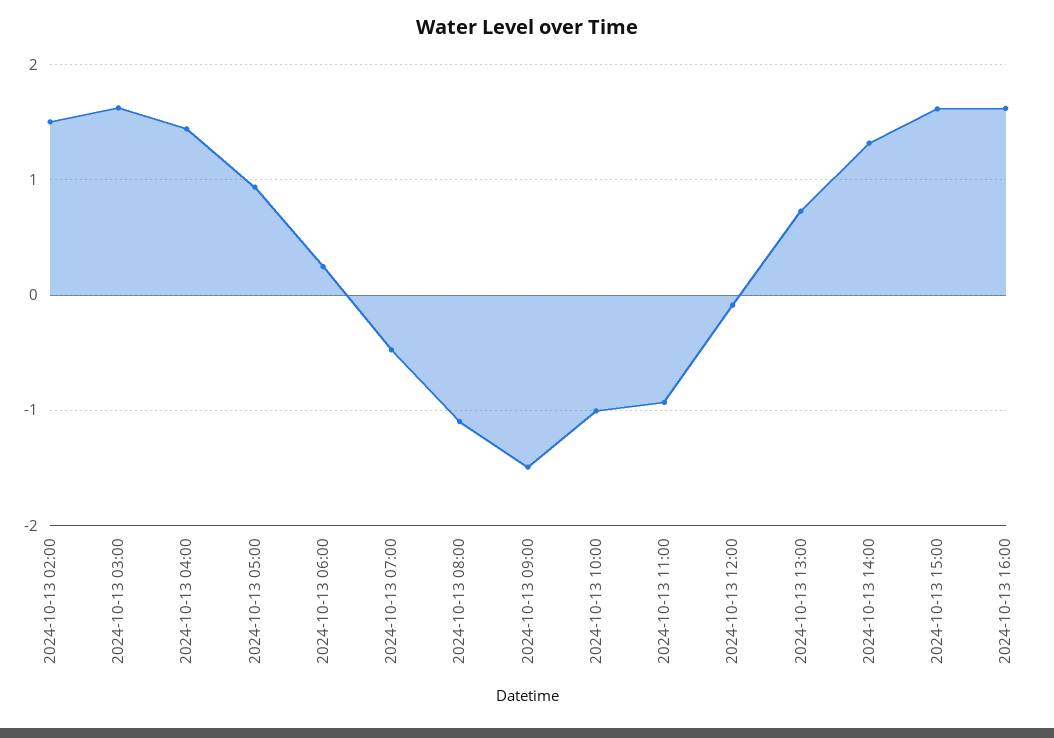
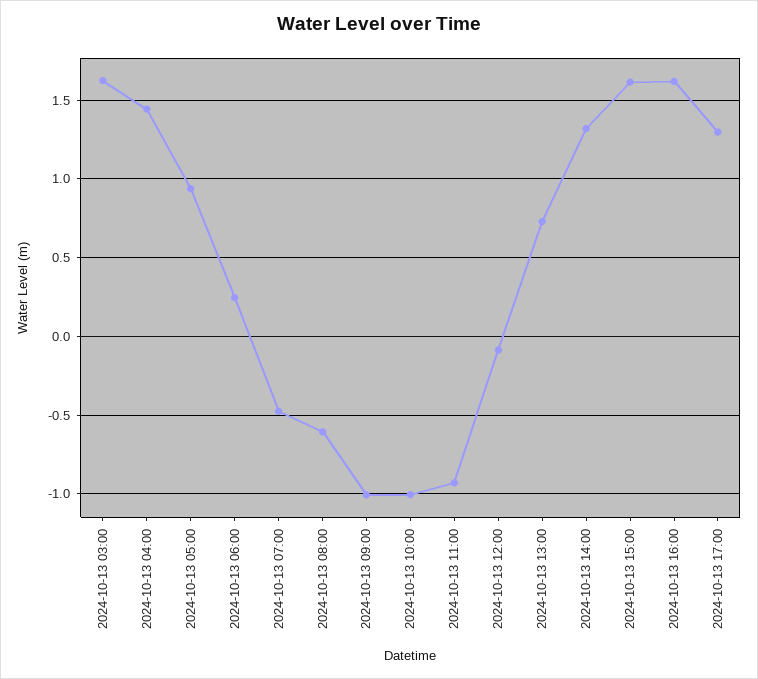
2024-10-13 02:00: 1.5 -> none
2024-10-13 08:00: -1.1 -> -0.6
2024-10-13 09:00: -1.5 -> -1
2024-10-13 17:00: none -> 1.3

